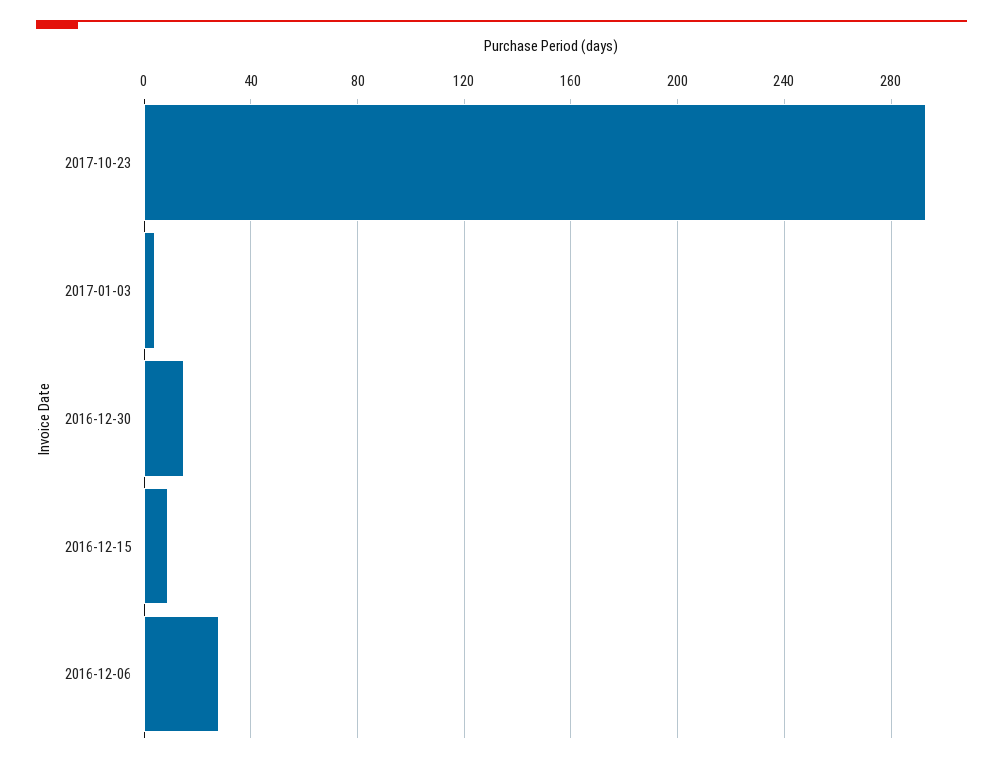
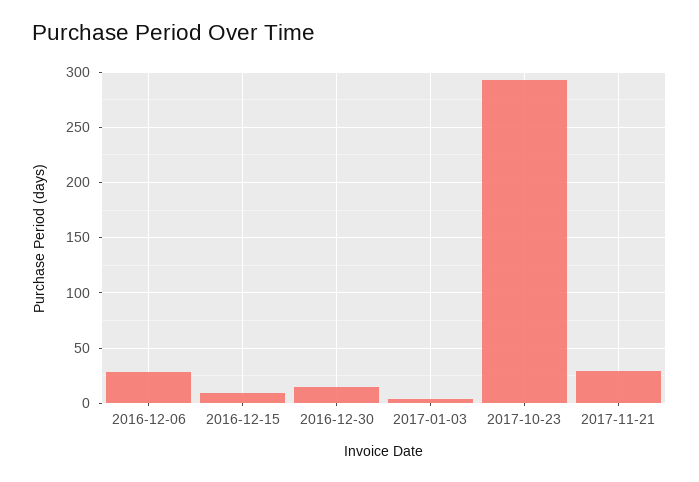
2017-11-21: none -> 30

